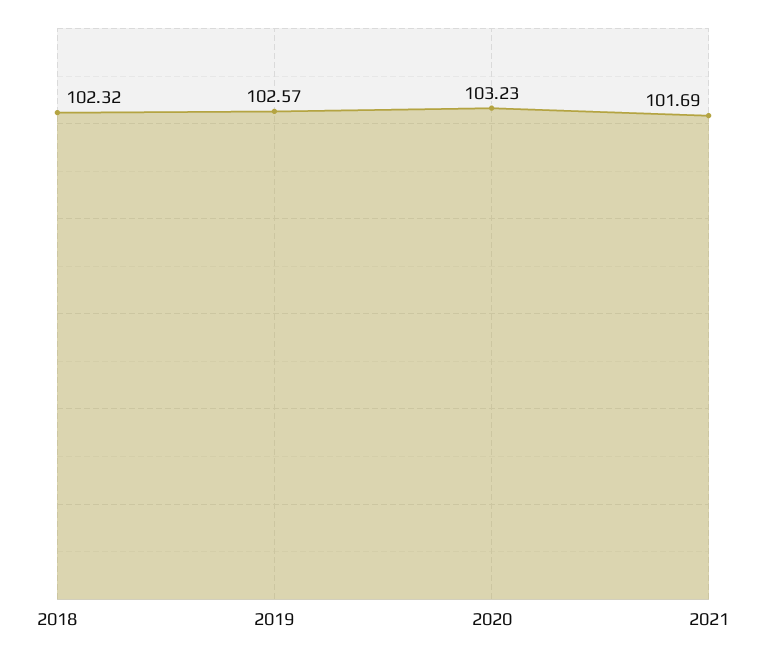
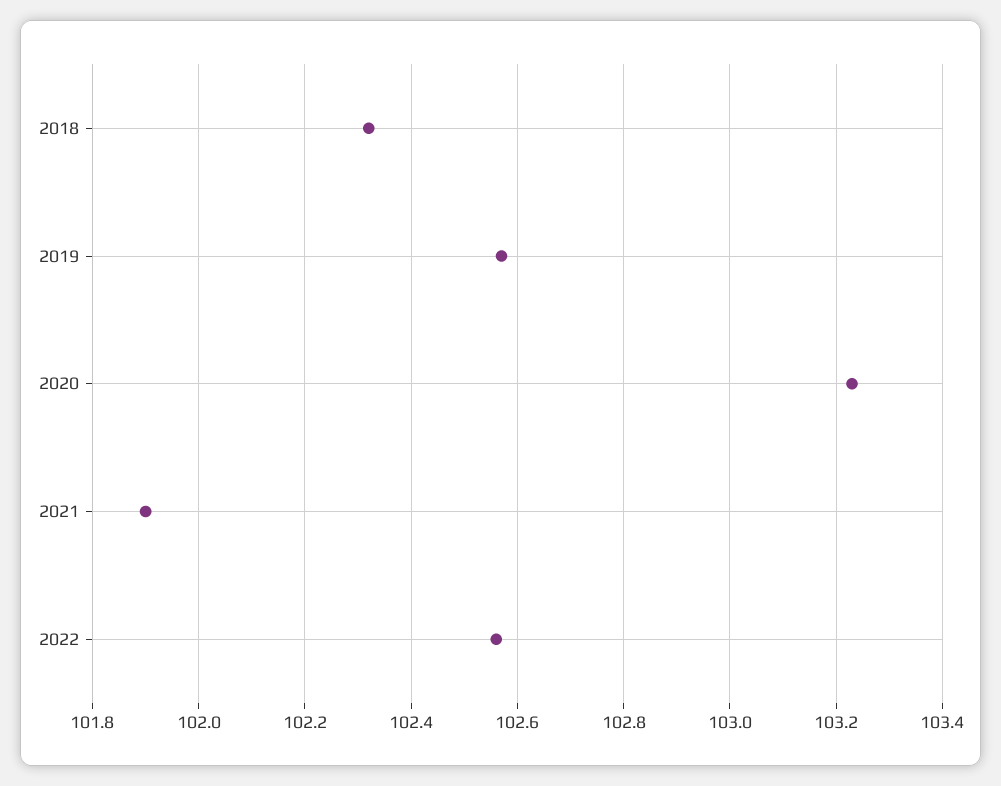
2021: 101.69 -> 101.9
2022: none -> 102.55

